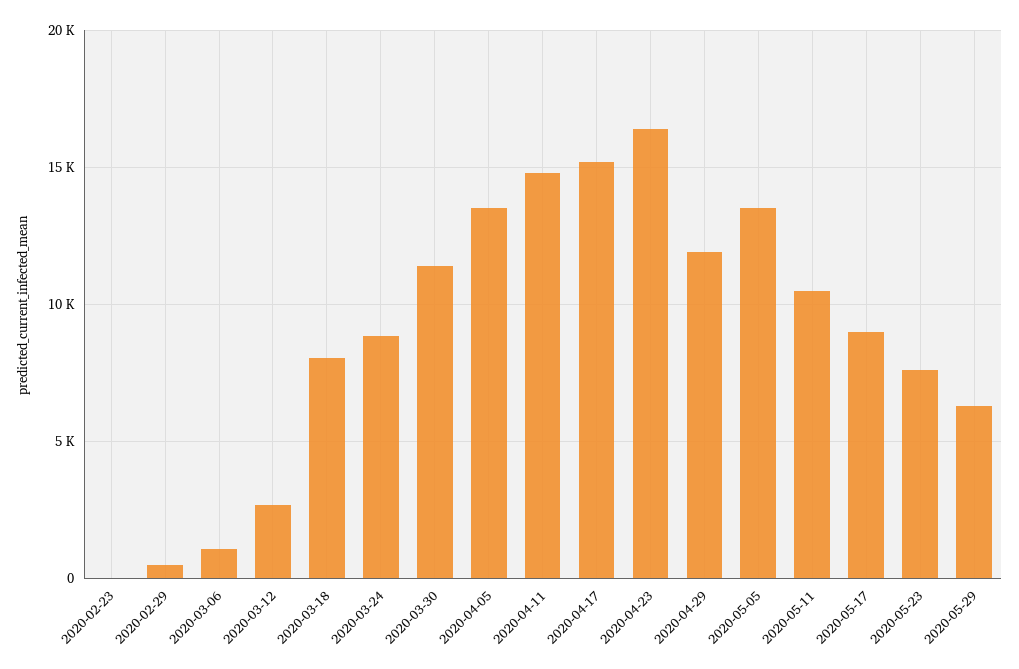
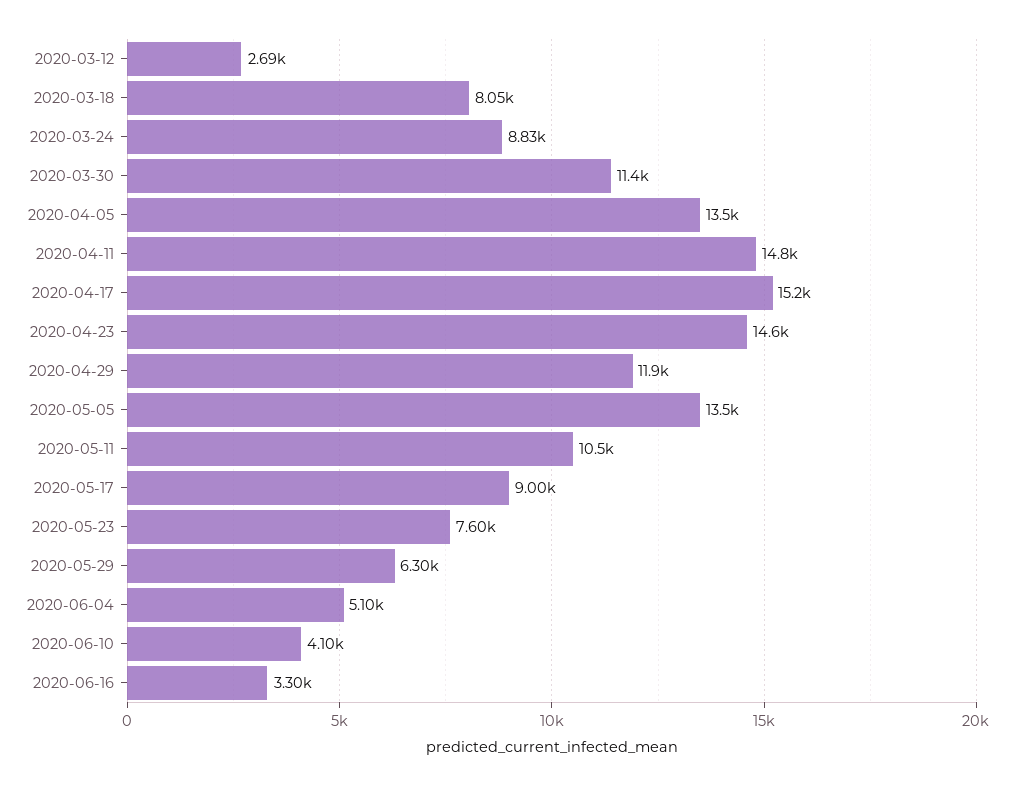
2020-02-23: 0 -> none
2020-02-29: 500 -> none
2020-03-06: 1000 -> none
2020-04-23: 16500 -> 14600
2020-06-04: none -> 5100
2020-06-10: none -> 4100
2020-06-16: none -> 3300

